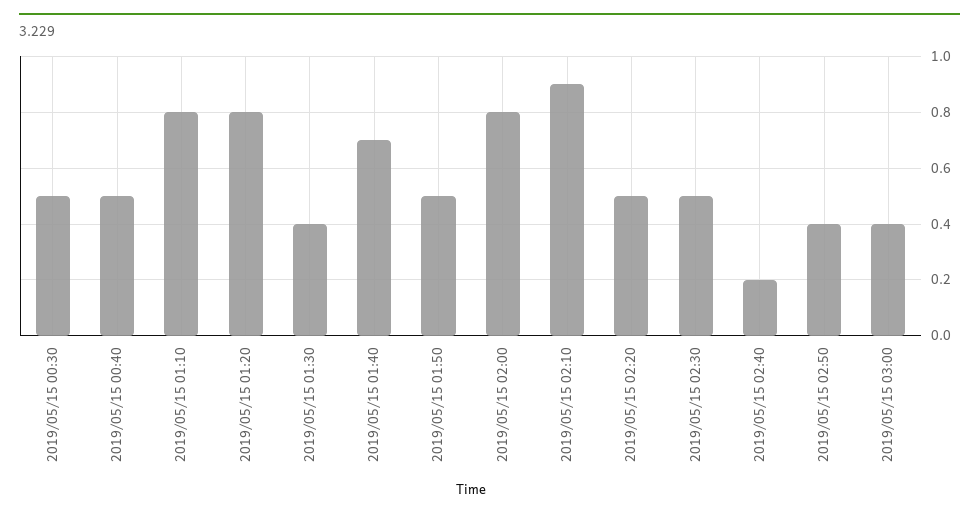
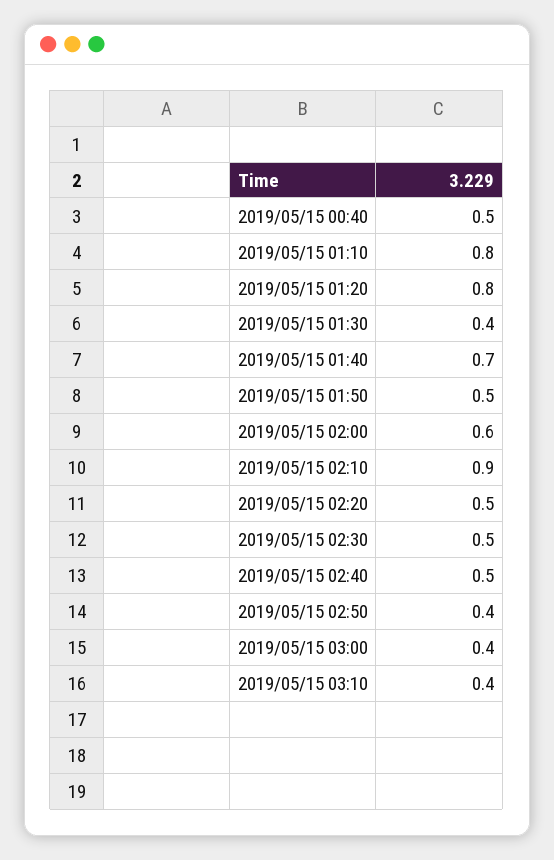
2019/05/15 00:30: 0.5 -> none
2019/05/15 02:00: 0.8 -> 0.6
2019/05/15 02:40: 0.2 -> 0.5
2019/05/15 03:10: none -> 0.4

